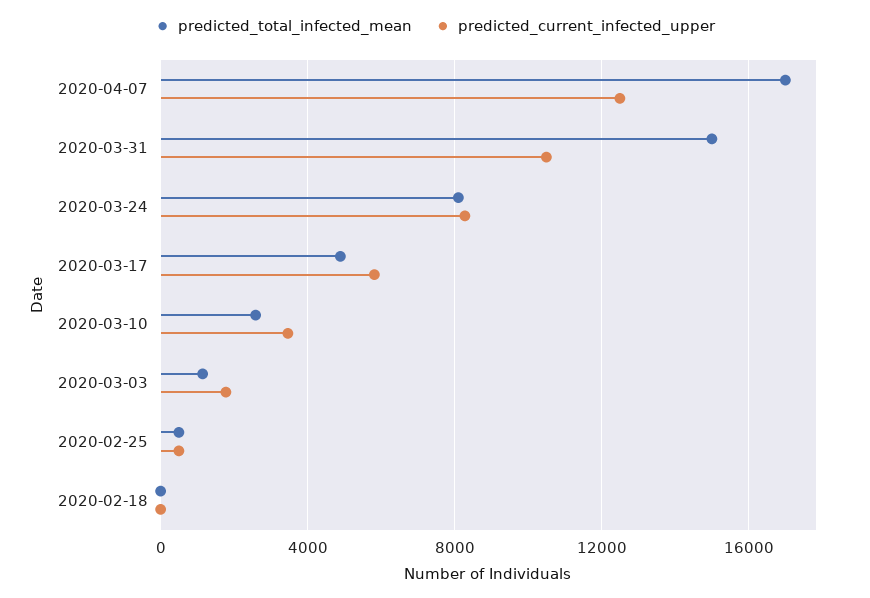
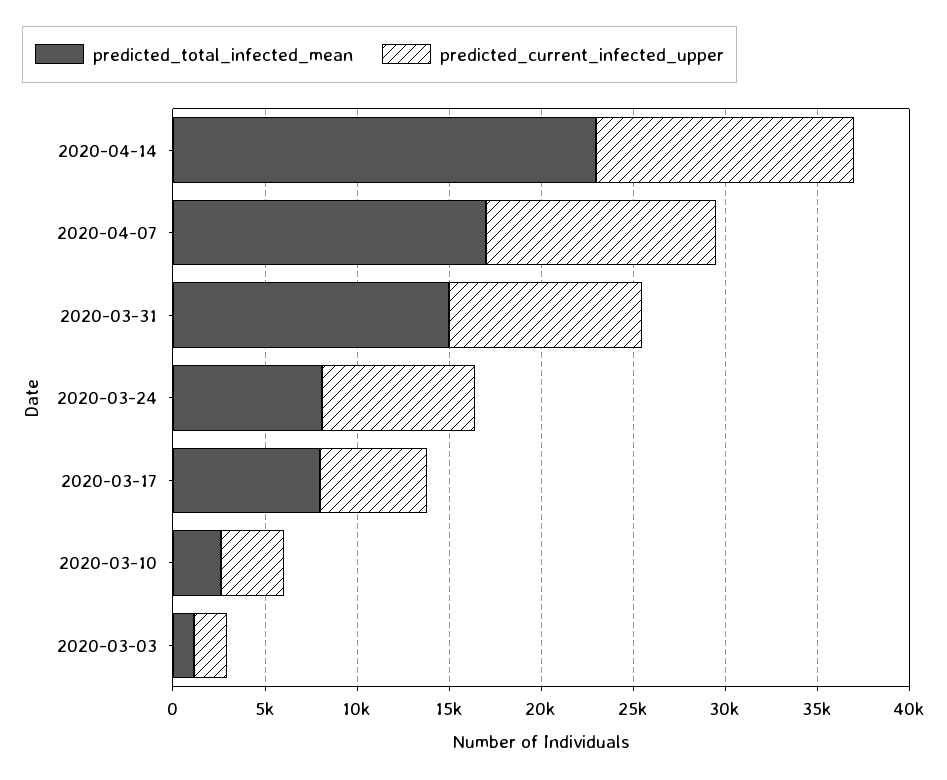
predicted_total_infected_mean, 2020-03-17: 5000 -> 8000
predicted_total_infected_mean, 2020-02-25: 500 -> none
predicted_current_infected_upper, 2020-02-25: 500 -> none
predicted_total_infected_mean, 2020-02-18: 0 -> none
predicted_current_infected_upper, 2020-02-18: 0 -> none
predicted_total_infected_mean, 2020-04-14: none -> 23000
predicted_current_infected_upper, 2020-04-14: none -> 14000

